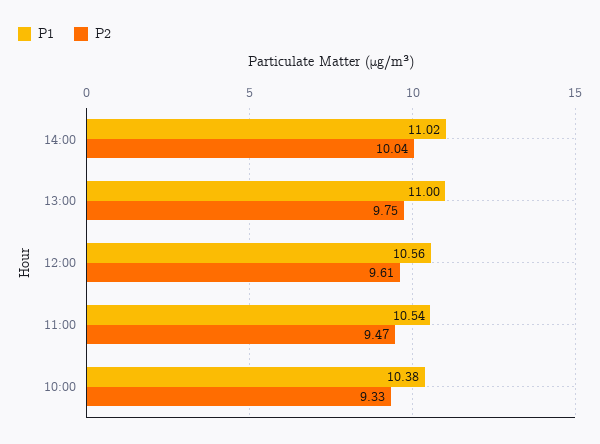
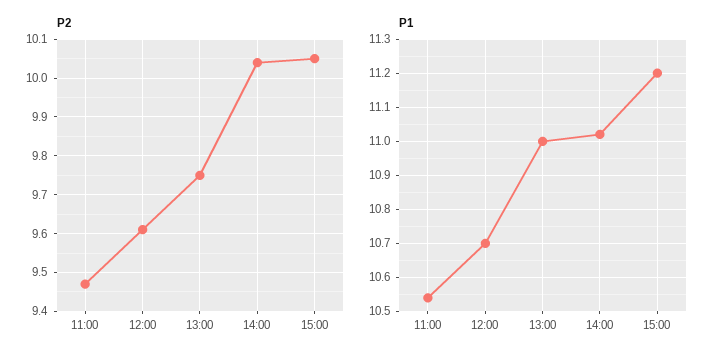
P1, 12:00: 10.56 -> 10.7
P1, 10:00: 10.38 -> none
P2, 10:00: 9.33 -> none
P2, 15:00: none -> 10.05
P1, 15:00: none -> 11.2

